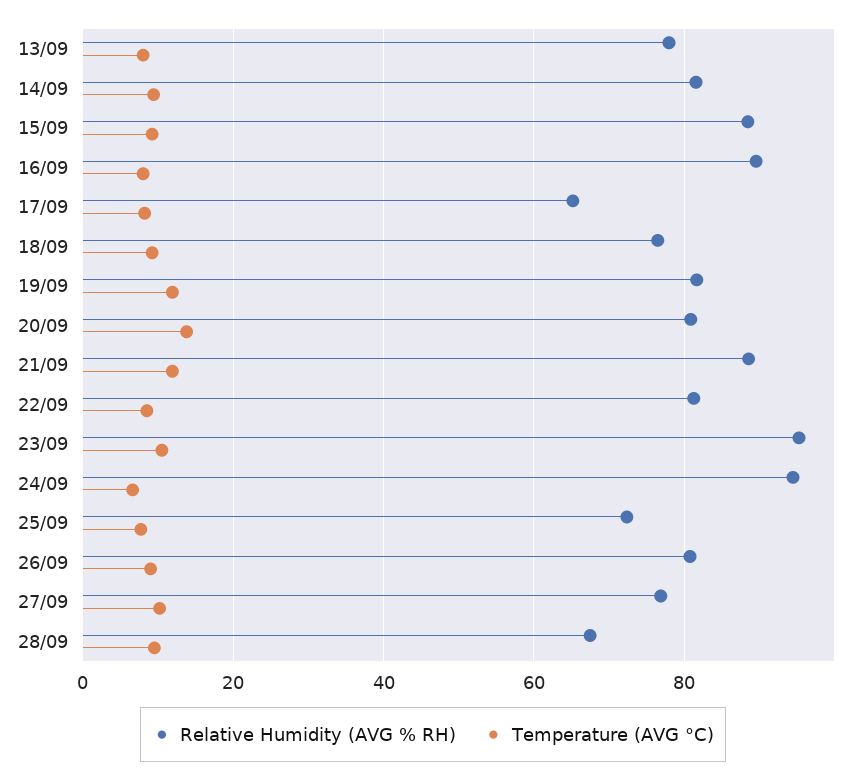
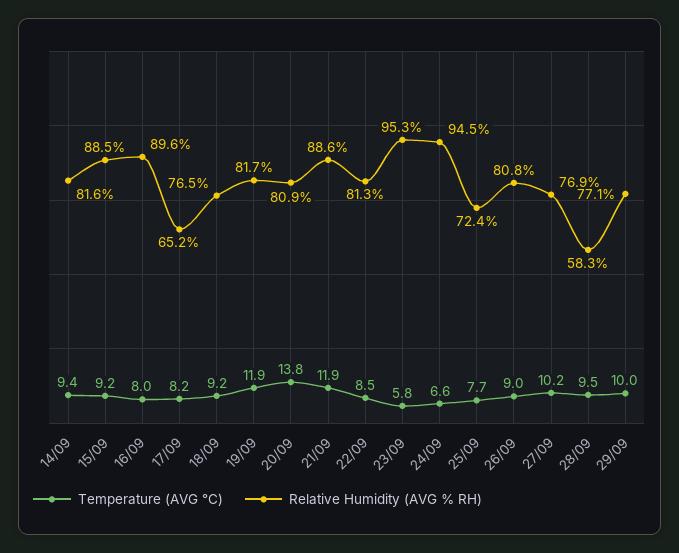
Relative Humidity (AVG % RH), 13/09: 78 -> none
Temperature (AVG °C), 13/09: 8 -> none
Temperature (AVG °C), 23/09: 10 -> 5.8
Relative Humidity (AVG % RH), 28/09: 68 -> 58.3
Temperature (AVG °C), 29/09: none -> 10
Relative Humidity (AVG % RH), 29/09: none -> 77.1

